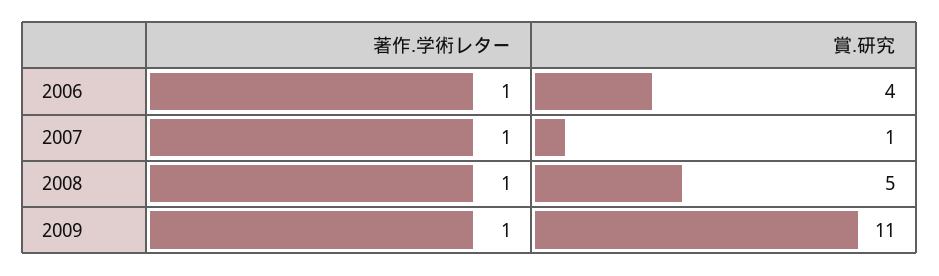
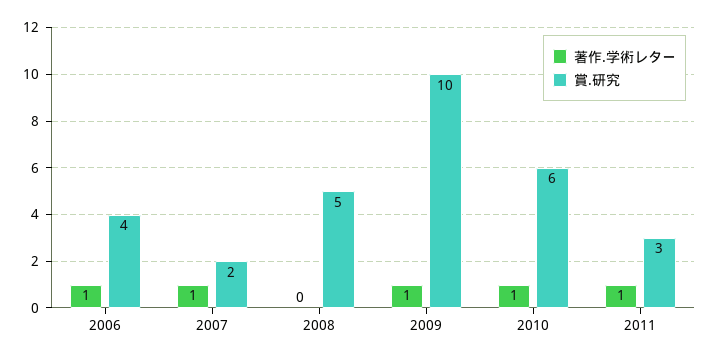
賞.研究, 2007: 1 -> 2
著作.学術レター, 2008: 1 -> 0
賞.研究, 2009: 11 -> 10
著作.学術レター, 2010: none -> 1
賞.研究, 2010: none -> 6
著作.学術レター, 2011: none -> 1
賞.研究, 2011: none -> 3

